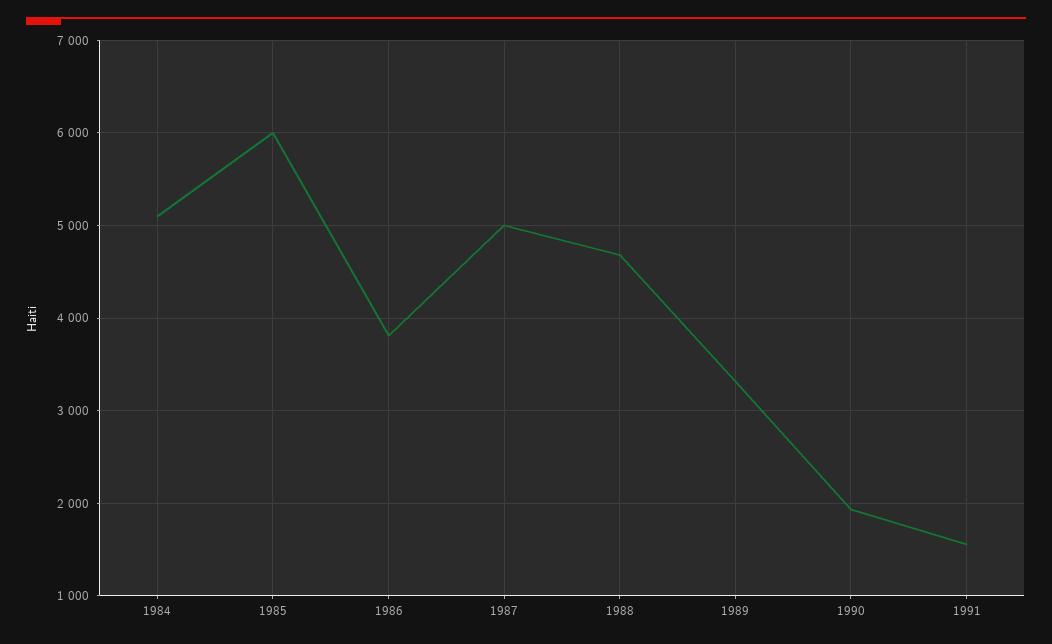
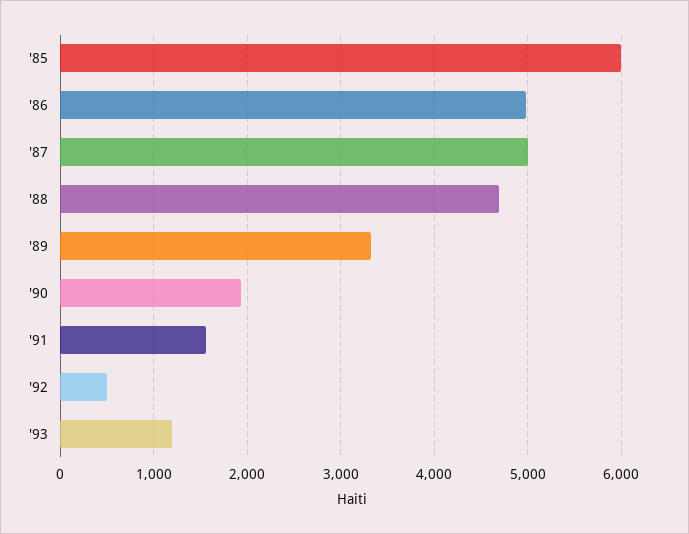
1984: 5100 -> none
1986: 3800 -> 5000
'92: none -> 500
'93: none -> 1200

